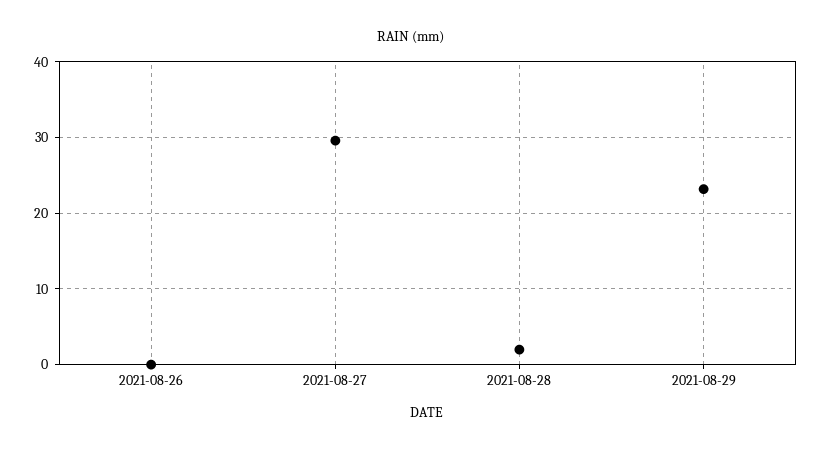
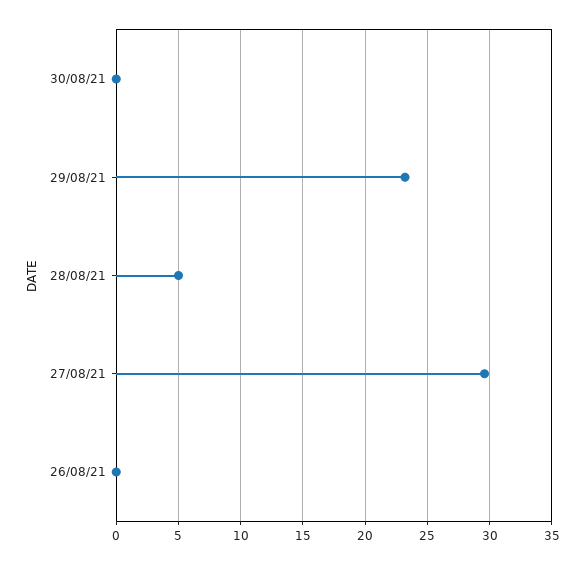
2021-08-28: 2 -> 5
30/08/21: none -> 0

